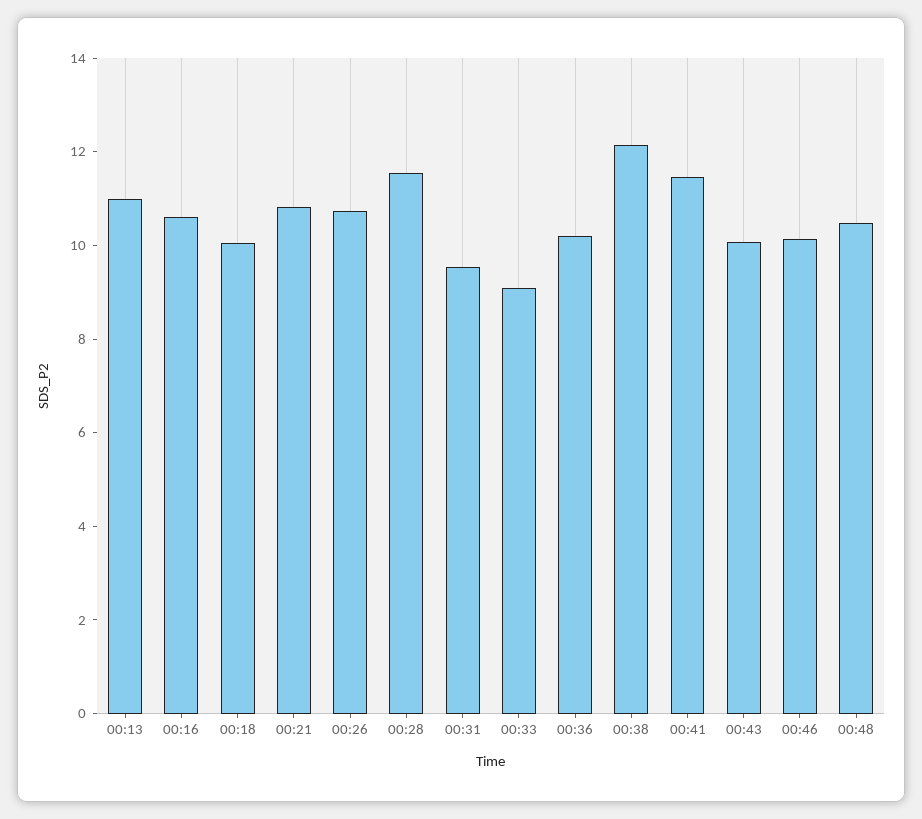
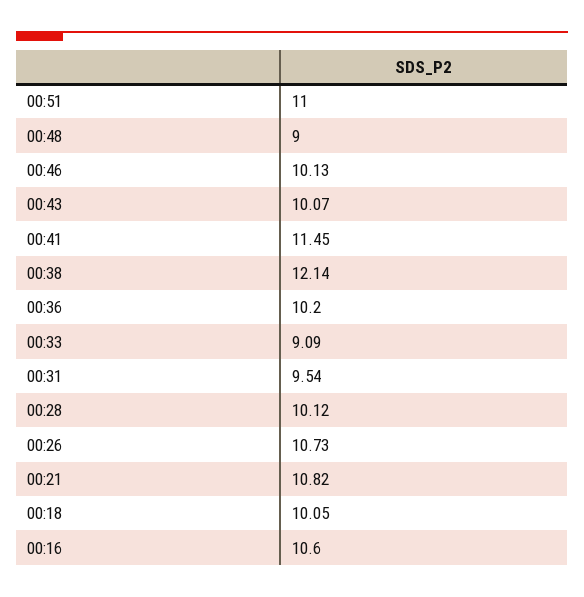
00:13: 11 -> none
00:28: 11.5 -> 10.12
00:48: 10.5 -> 9
00:51: none -> 11

